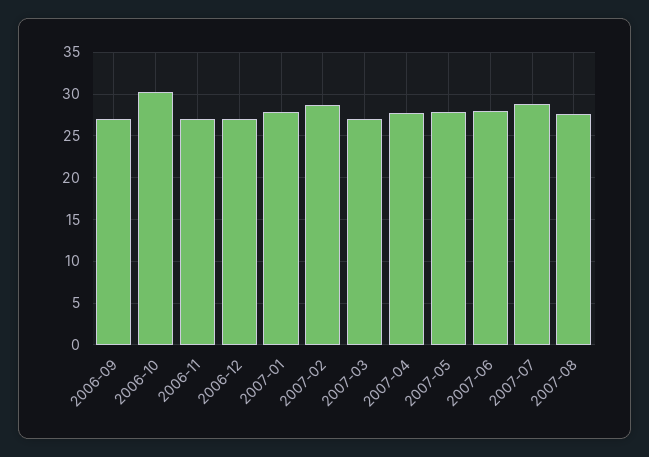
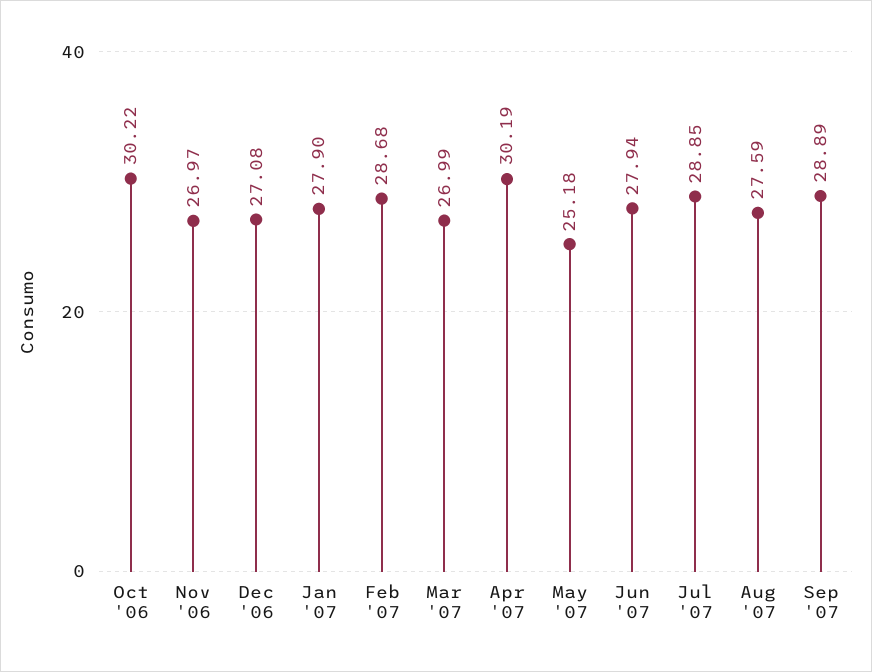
2006-09: 27 -> none
2007-04: 28 -> 30.19
2007-05: 28 -> 25.18
Sep '07: none -> 28.89

